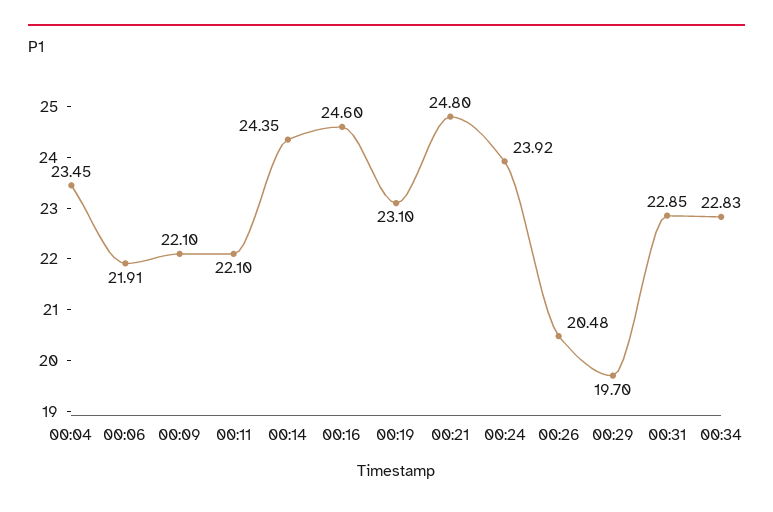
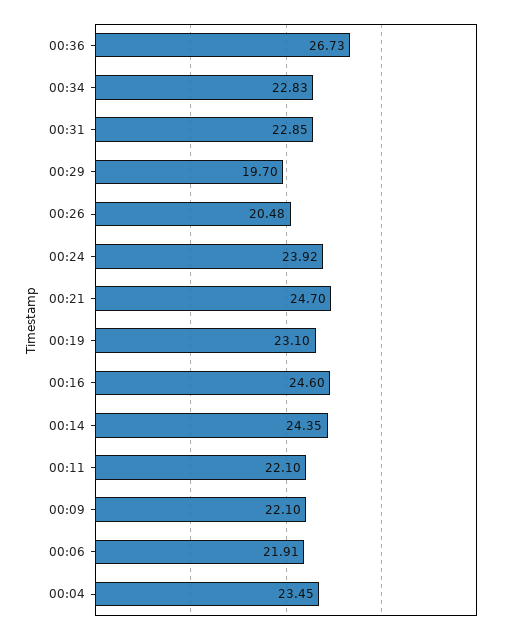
00:21: 24.8 -> 24.7
00:36: none -> 26.73

